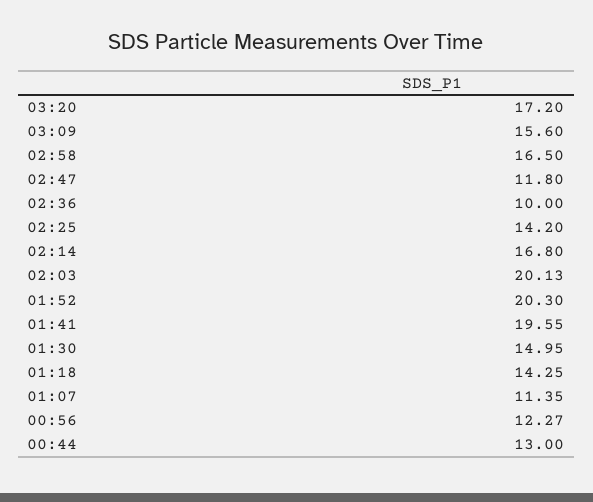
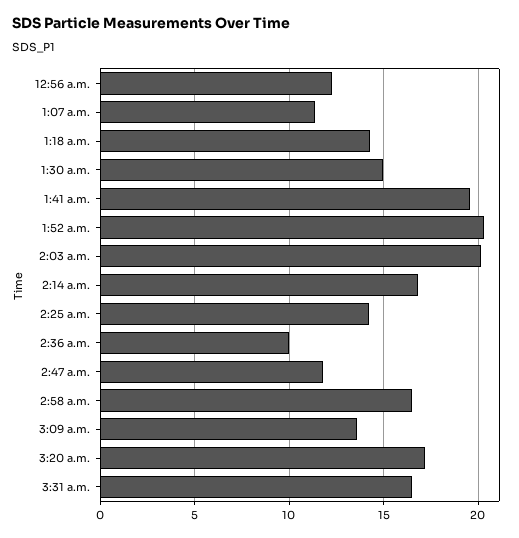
03:09: 15.6 -> 13.5
00:44: 13 -> none
3:31 a.m.: none -> 16.5

